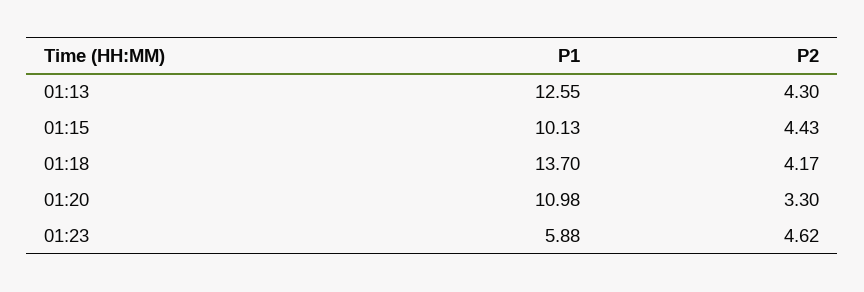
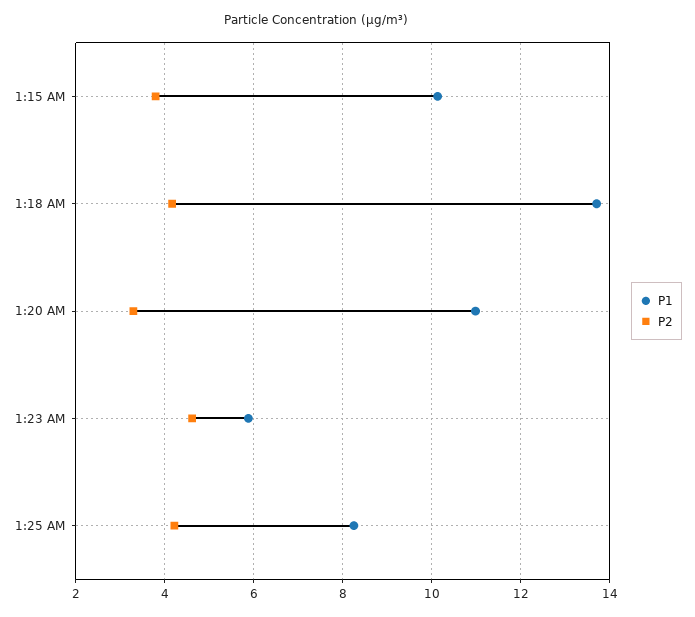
P1, 01:13: 12.55 -> none
P2, 01:13: 4.3 -> none
P2, 01:15: 4.43 -> 3.8
P1, 1:25 AM: none -> 8.2
P2, 1:25 AM: none -> 4.2

